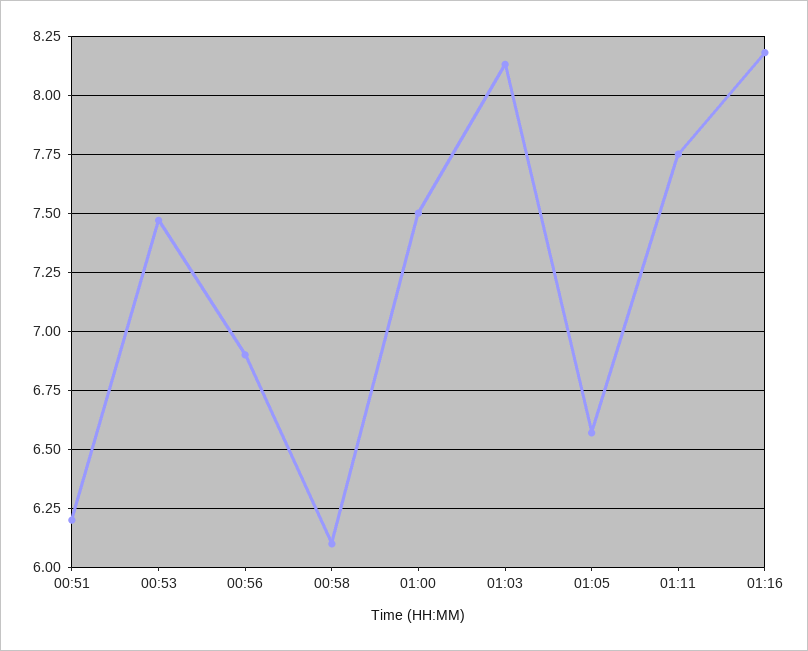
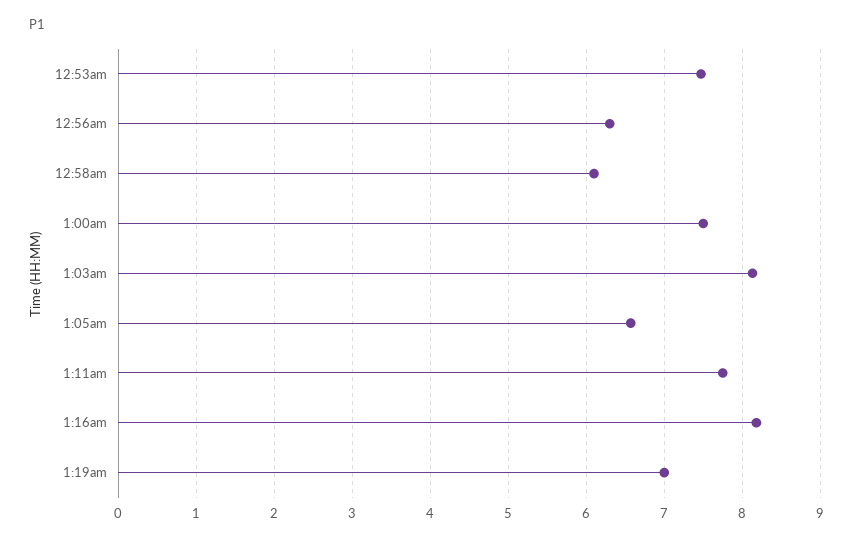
00:51: 6.2 -> none
00:56: 6.9 -> 6.3
1:19am: none -> 7

